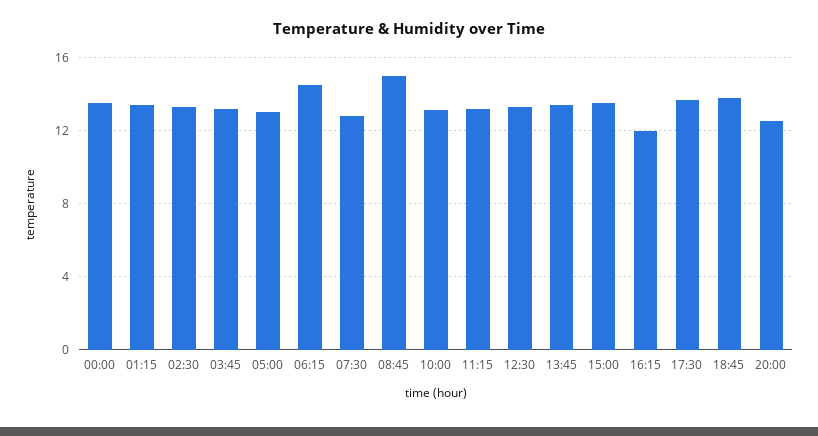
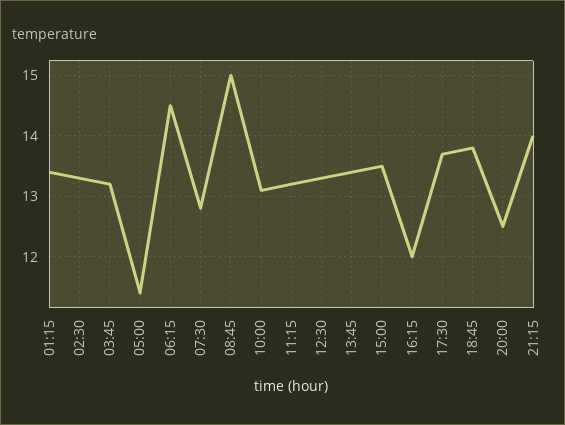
00:00: 13.5 -> none
05:00: 13 -> 11.4
21:15: none -> 14

